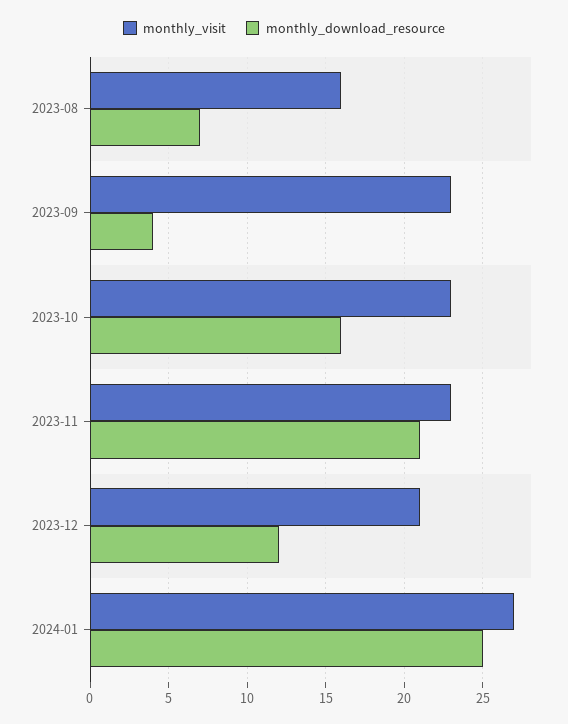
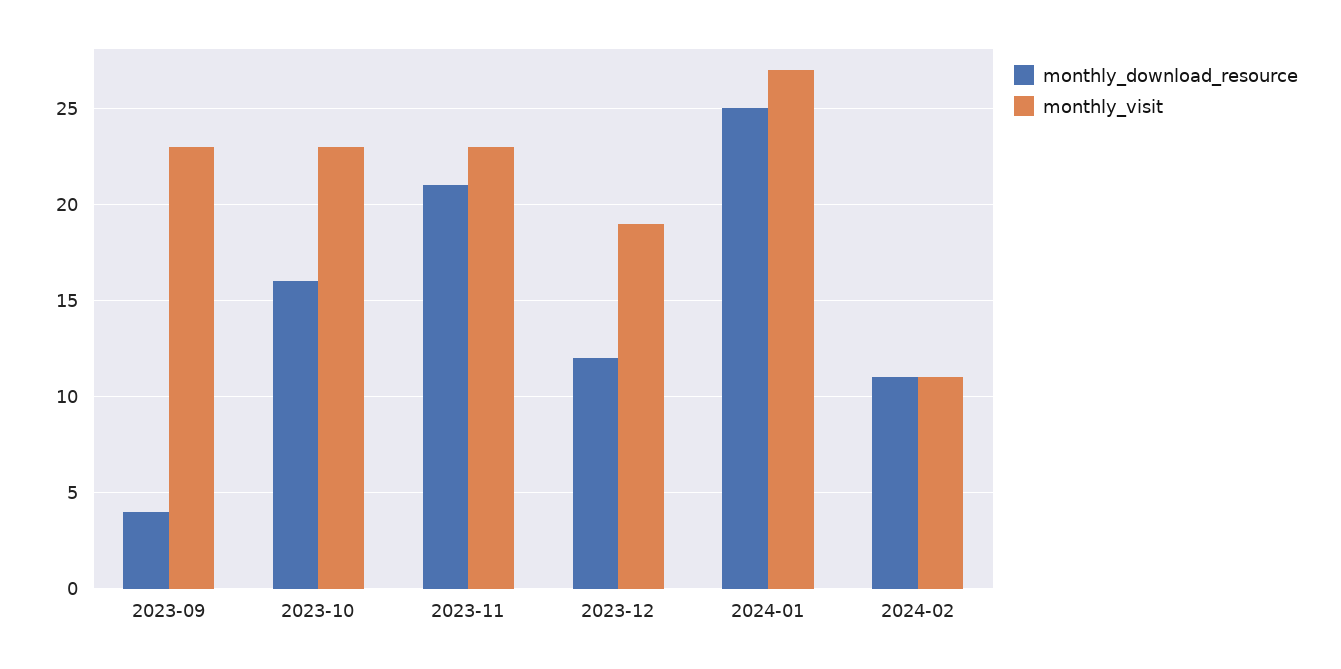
monthly_visit, 2023-08: 16 -> none
monthly_download_resource, 2023-08: 7 -> none
monthly_visit, 2023-12: 21 -> 19
monthly_download_resource, 2024-02: none -> 11
monthly_visit, 2024-02: none -> 11

